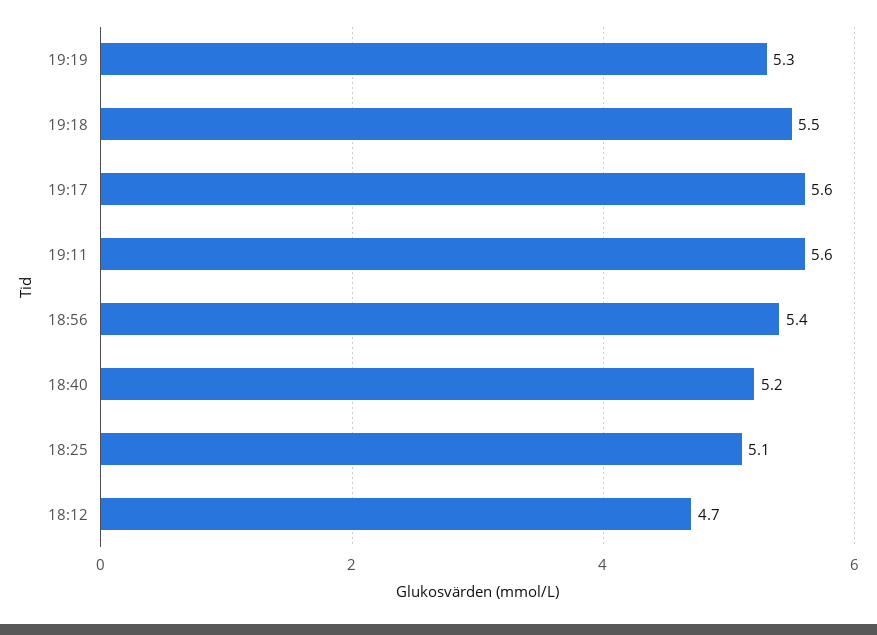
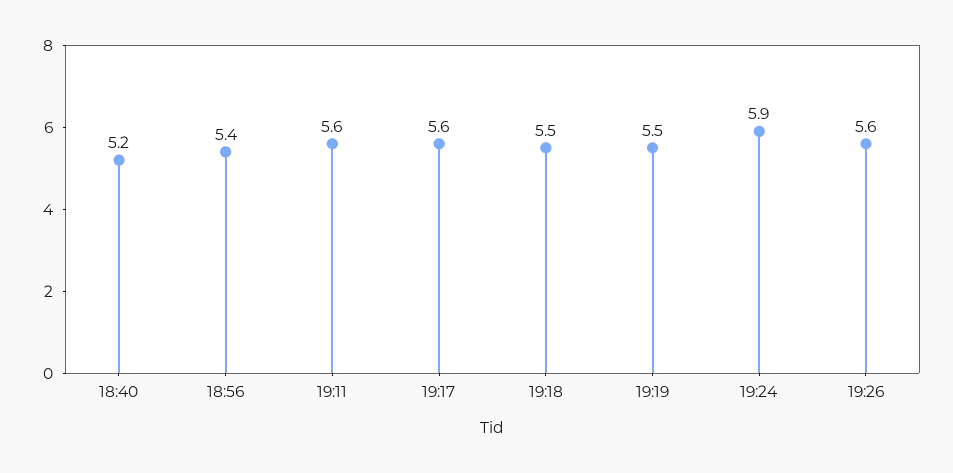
19:19: 5.3 -> 5.5
18:25: 5.1 -> none
18:12: 4.7 -> none
19:24: none -> 5.9
19:26: none -> 5.6

